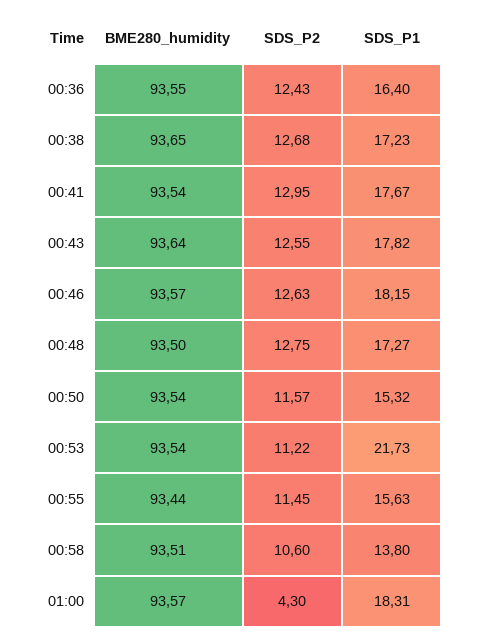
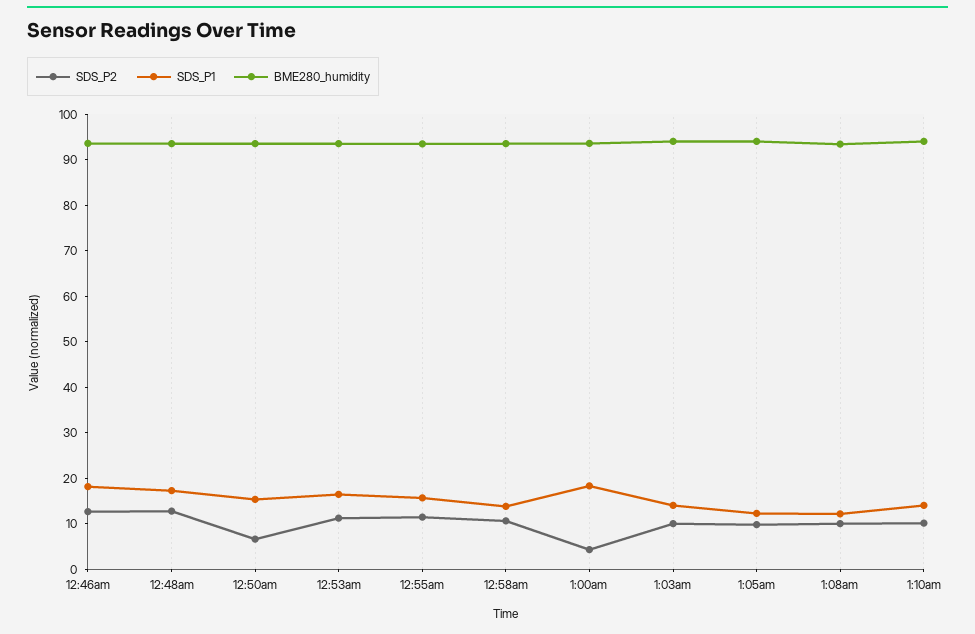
BME280_humidity, 00:36: 93.55 -> none
SDS_P2, 00:36: 12.43 -> none
SDS_P1, 00:36: 16.4 -> none
BME280_humidity, 00:38: 93.65 -> none
SDS_P2, 00:38: 12.68 -> none
SDS_P1, 00:38: 17.23 -> none
BME280_humidity, 00:41: 93.54 -> none
SDS_P2, 00:41: 12.95 -> none
SDS_P1, 00:41: 17.67 -> none
BME280_humidity, 00:43: 93.64 -> none
SDS_P2, 00:43: 12.55 -> none
SDS_P1, 00:43: 17.82 -> none
SDS_P2, 00:50: 11.57 -> 6
SDS_P1, 00:53: 21.73 -> 16
SDS_P2, 1:03am: none -> 10
SDS_P1, 1:03am: none -> 14
BME280_humidity, 1:03am: none -> 94
SDS_P2, 1:05am: none -> 10
SDS_P1, 1:05am: none -> 12
BME280_humidity, 1:05am: none -> 94
SDS_P2, 1:08am: none -> 10
SDS_P1, 1:08am: none -> 12
BME280_humidity, 1:08am: none -> 94
SDS_P2, 1:10am: none -> 10
SDS_P1, 1:10am: none -> 14
BME280_humidity, 1:10am: none -> 94

